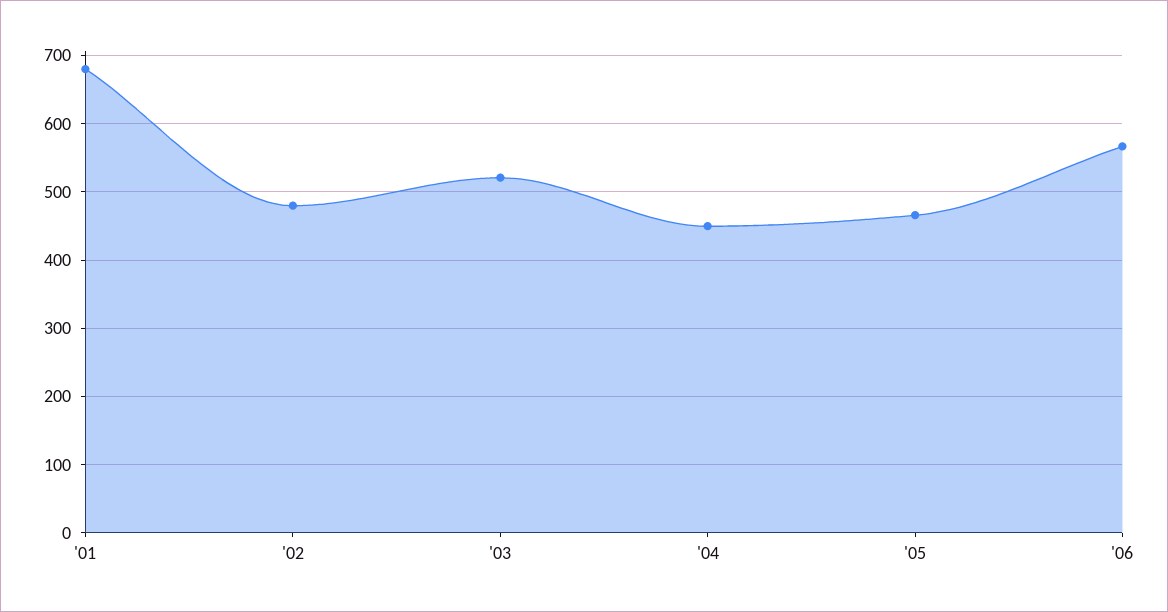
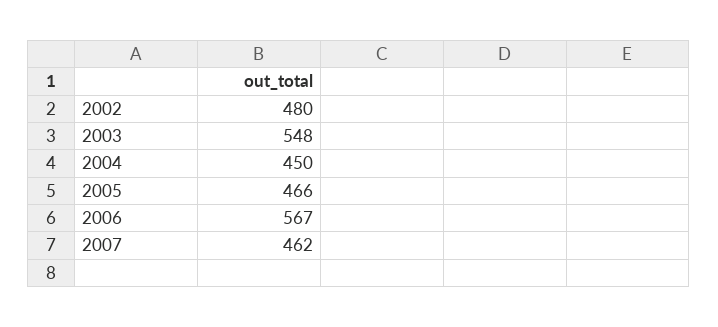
'01: 680 -> none
'03: 520 -> 548
2007: none -> 462

